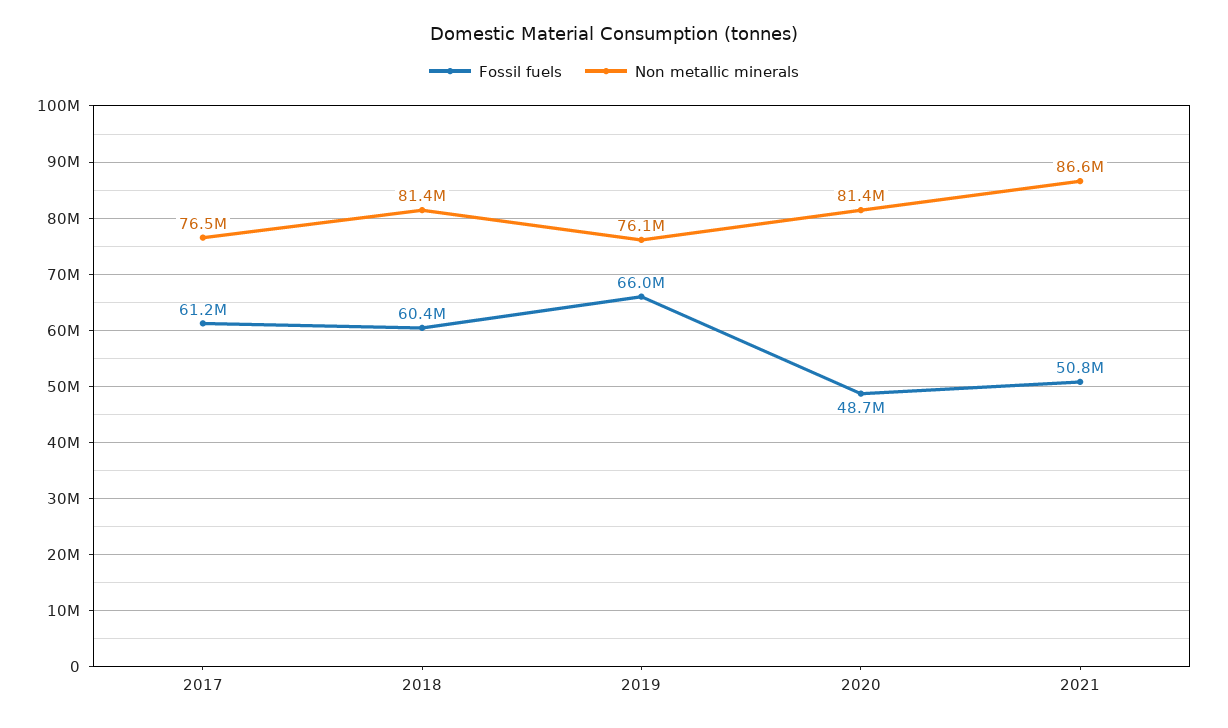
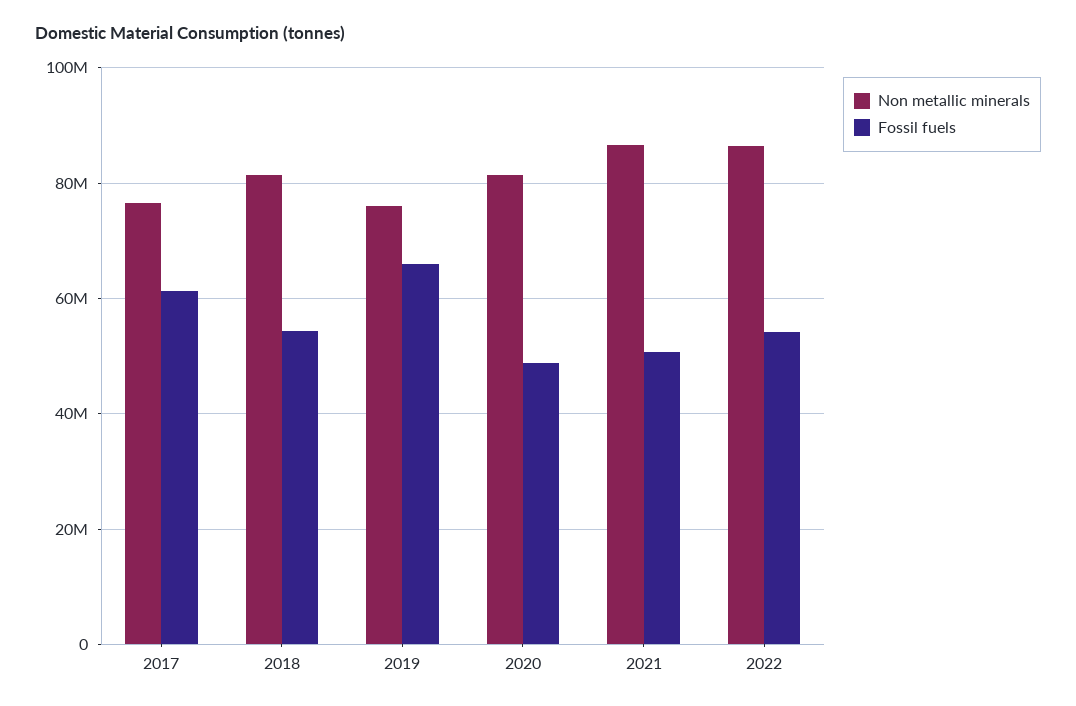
Fossil fuels, 2018: 60400000 -> 54000000
Non metallic minerals, 2022: none -> 86000000
Fossil fuels, 2022: none -> 54000000

